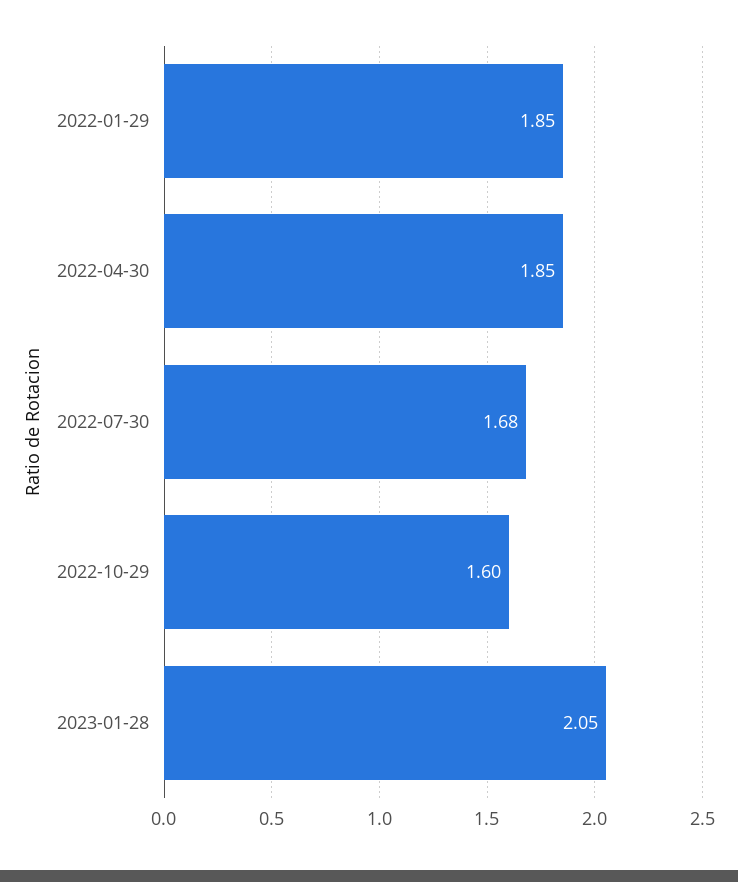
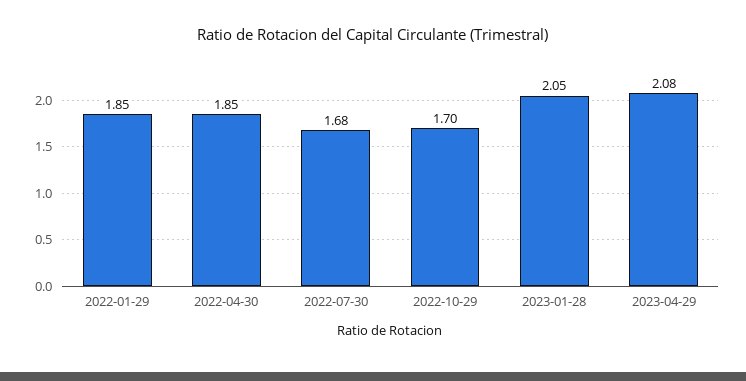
2022-10-29: 1.6 -> 1.7
2023-04-29: none -> 2.08

